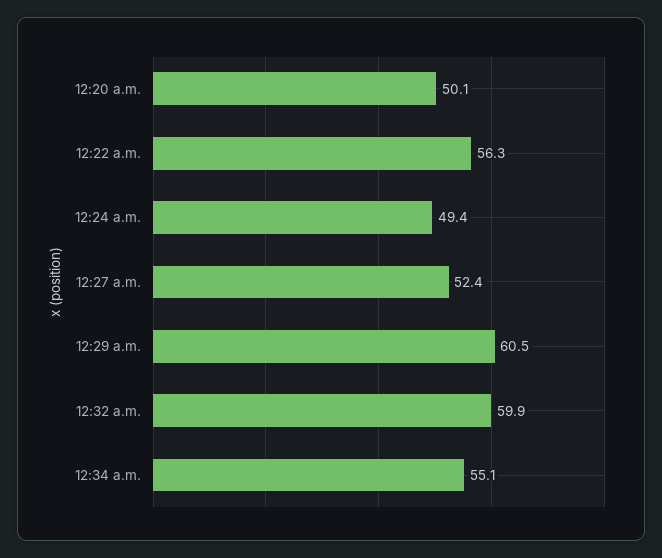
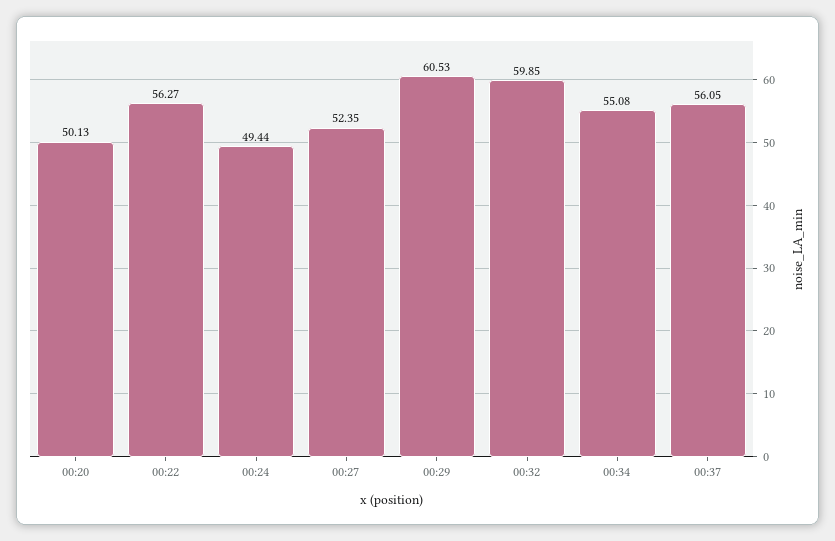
00:37: none -> 56.05

